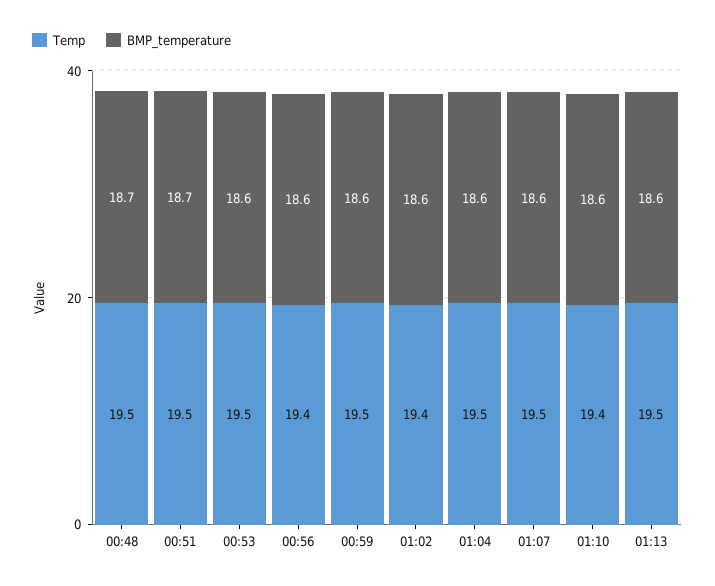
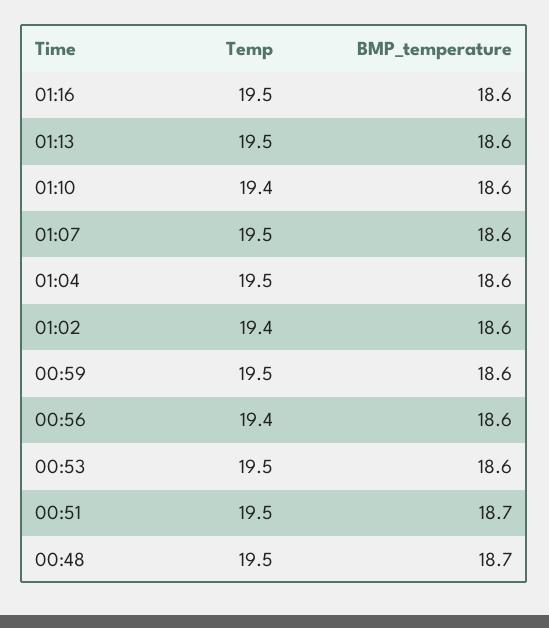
Temp, 01:16: none -> 19.5
BMP_temperature, 01:16: none -> 18.6

